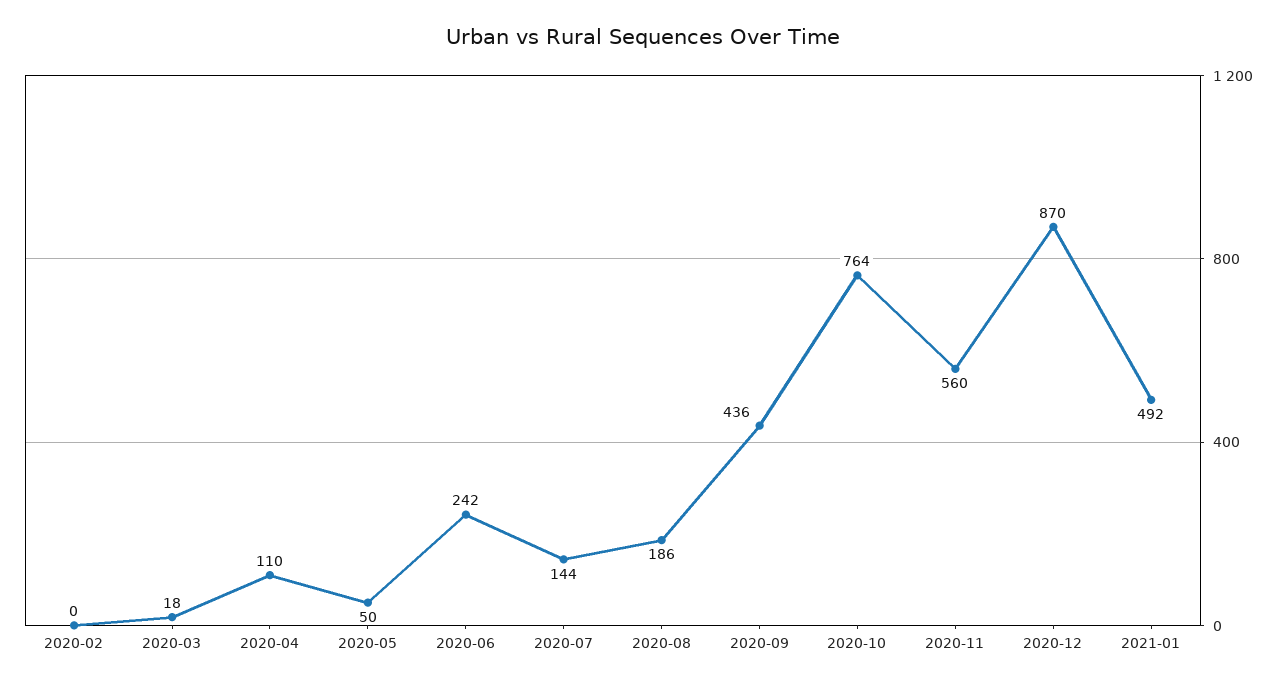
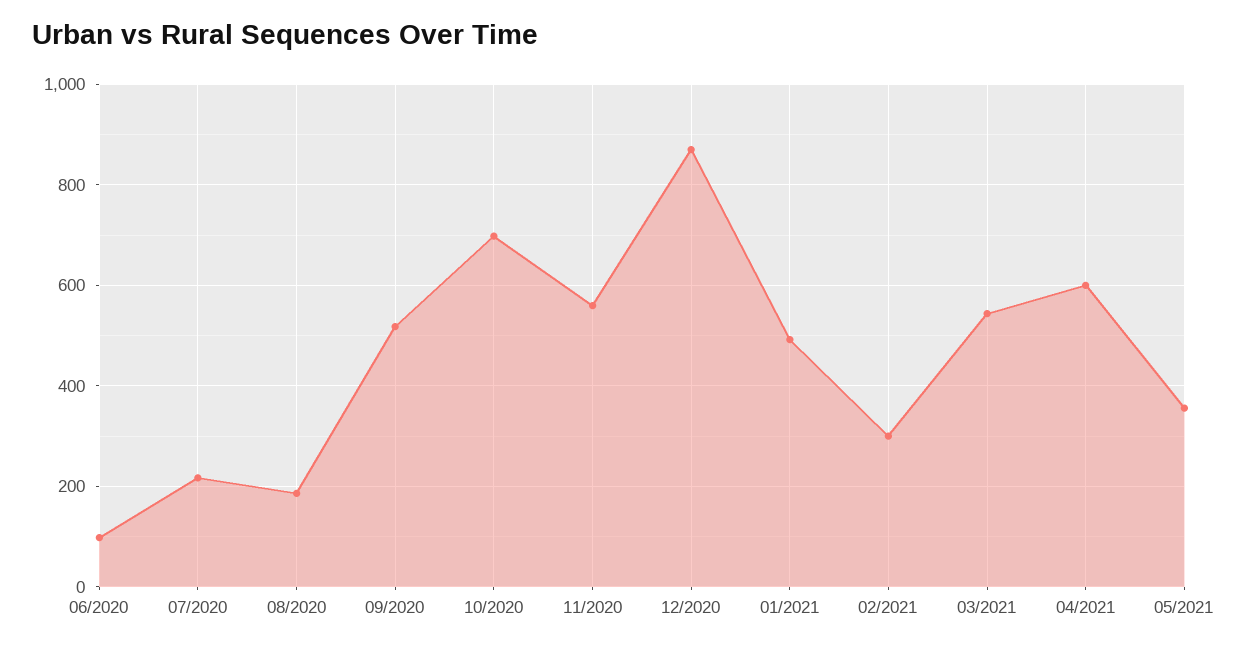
2020-02: 0 -> none
2020-03: 18 -> none
2020-04: 110 -> none
2020-05: 50 -> none
2020-06: 242 -> 100
2020-07: 144 -> 220
2020-09: 436 -> 520
2020-10: 764 -> 700
02/2021: none -> 300
03/2021: none -> 540
04/2021: none -> 600
05/2021: none -> 360

